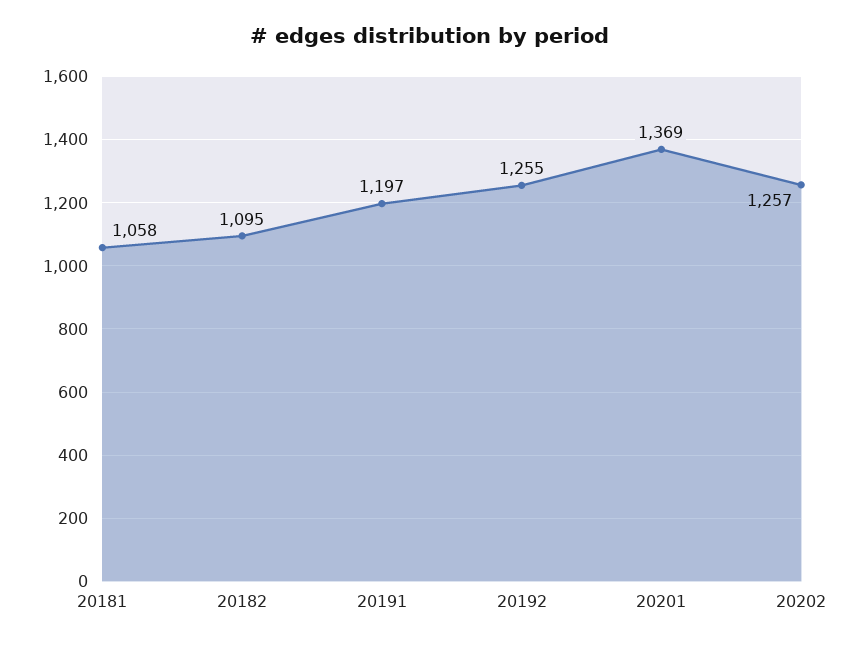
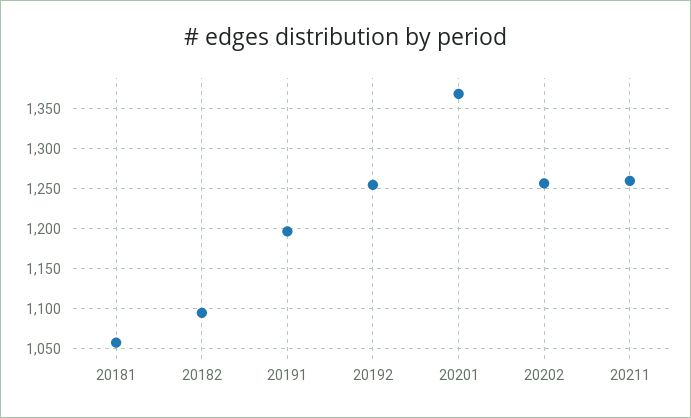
20211: none -> 1260

